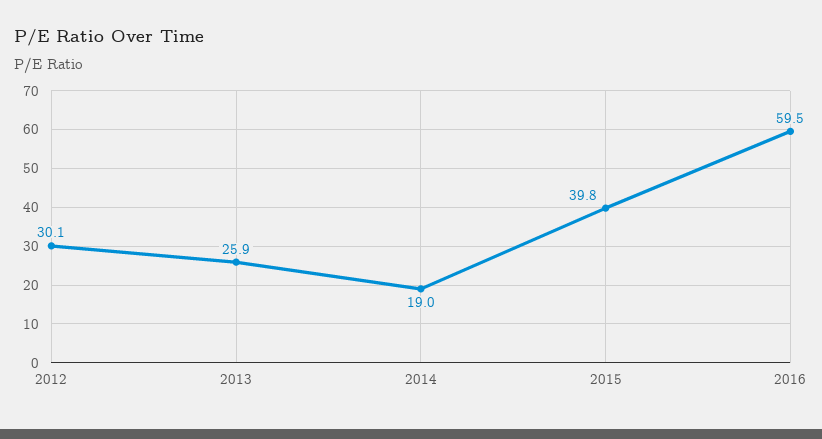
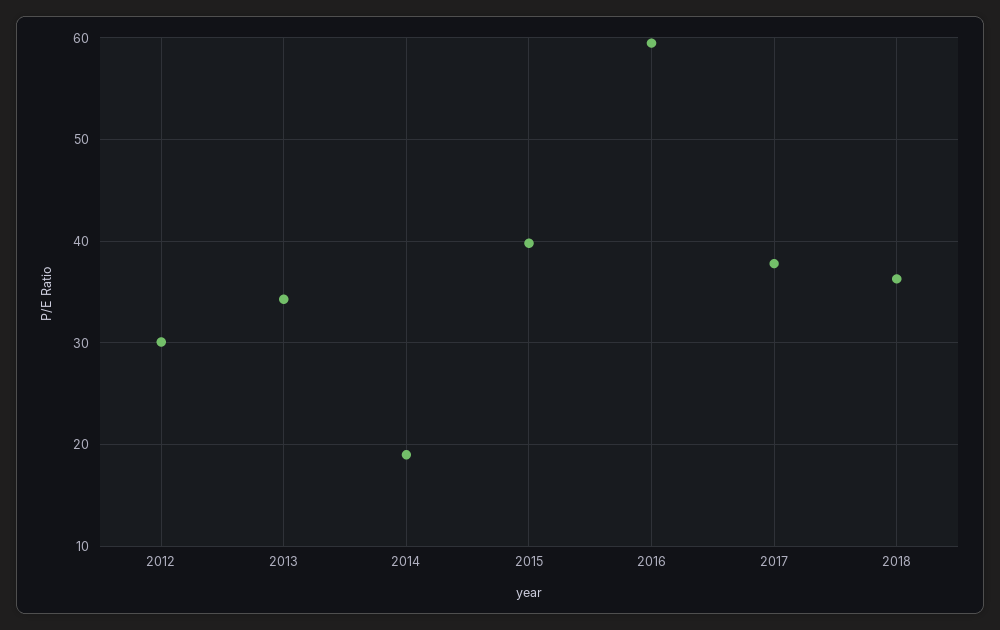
2013: 25.9 -> 34
2017: none -> 38
2018: none -> 36

